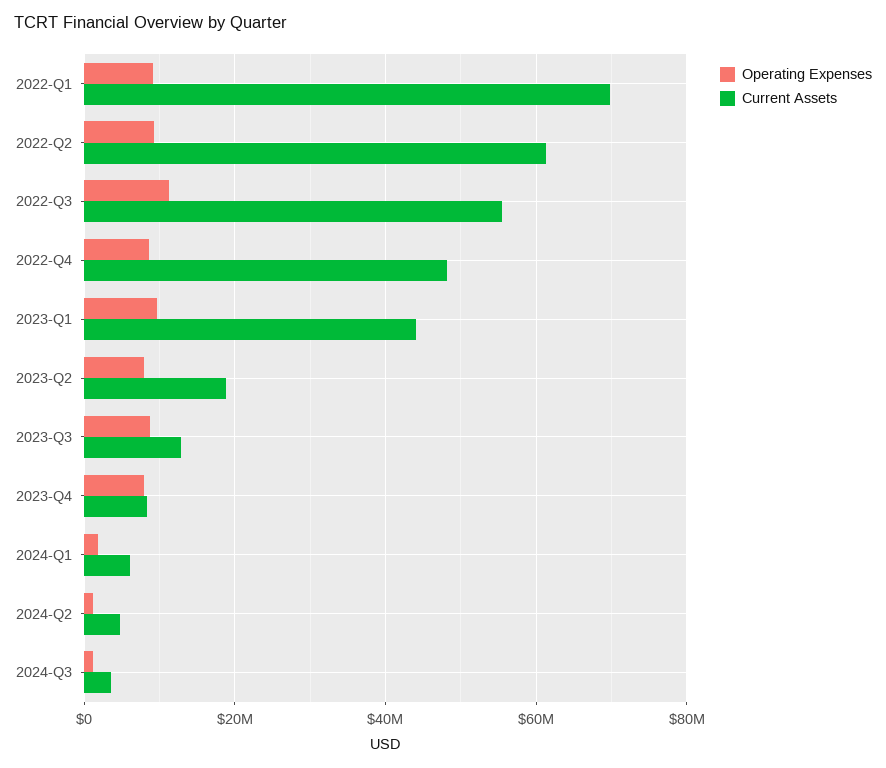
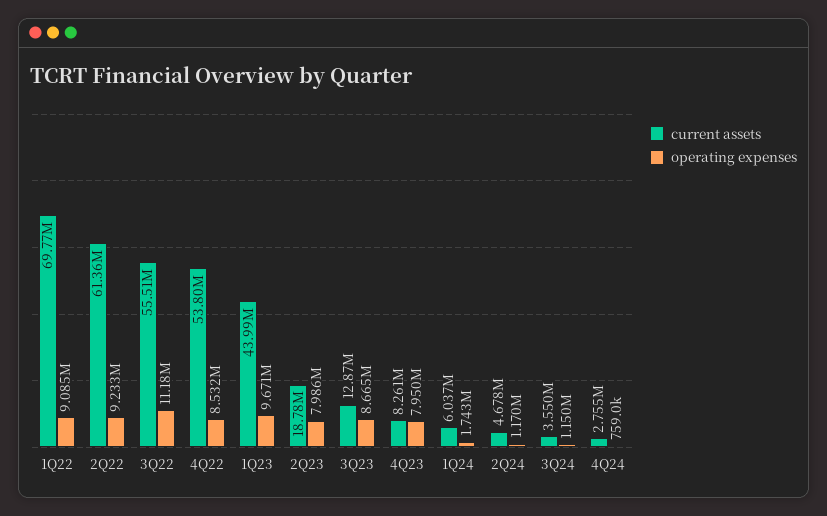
Current Assets, 2022-Q4: 48000000 -> 53800000
Current Assets, 4Q24: none -> 2755000
Operating Expenses, 4Q24: none -> 759000

